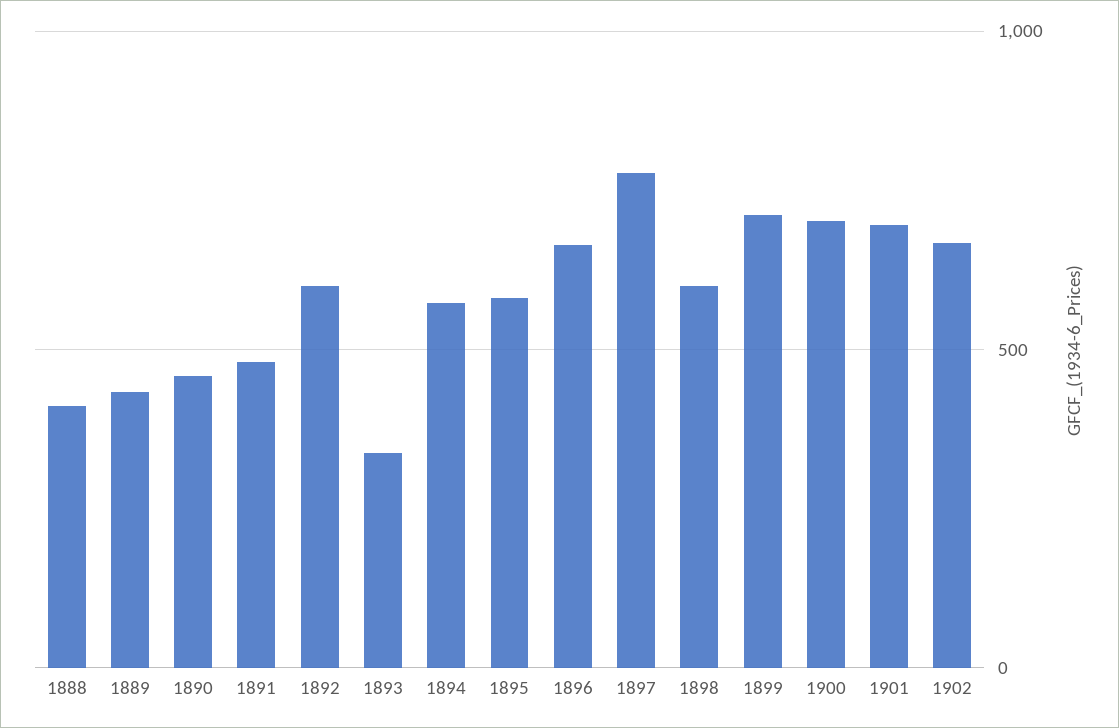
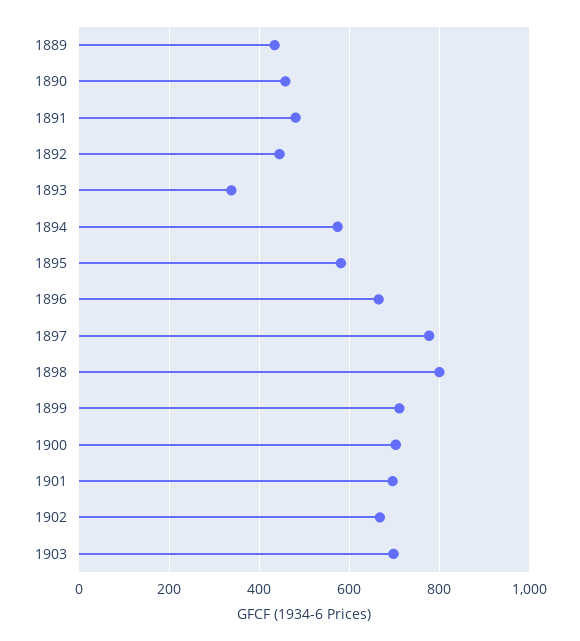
1888: 400 -> none
1892: 600 -> 440
1898: 600 -> 800
1903: none -> 700

